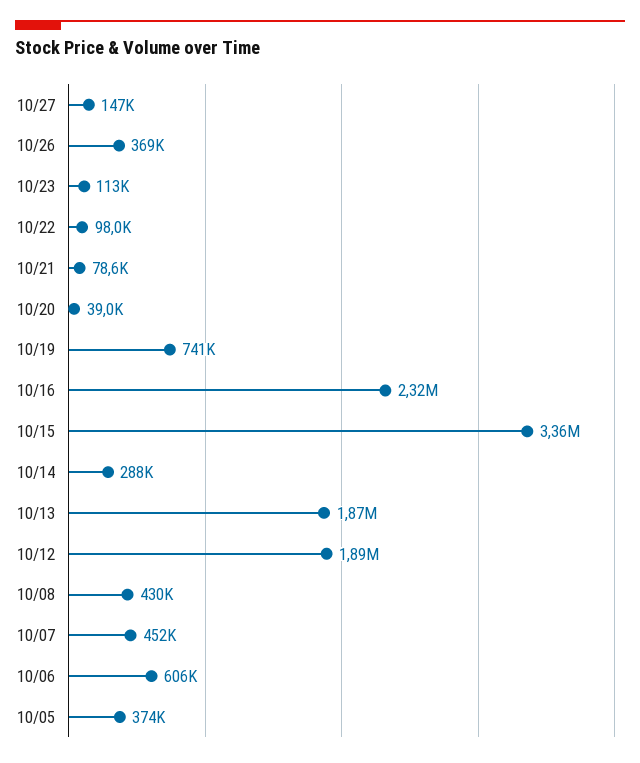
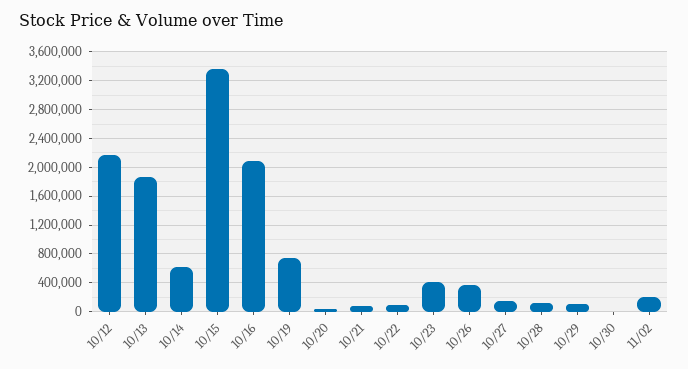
10/23: 113000 -> 400000
10/16: 2320000 -> 2100000
10/14: 288000 -> 600000
10/12: 1890000 -> 2200000
10/08: 430000 -> none
10/07: 452000 -> none
10/06: 606000 -> none
10/05: 374000 -> none
10/28: none -> 100000
10/29: none -> 100000
10/30: none -> 0
11/02: none -> 200000

